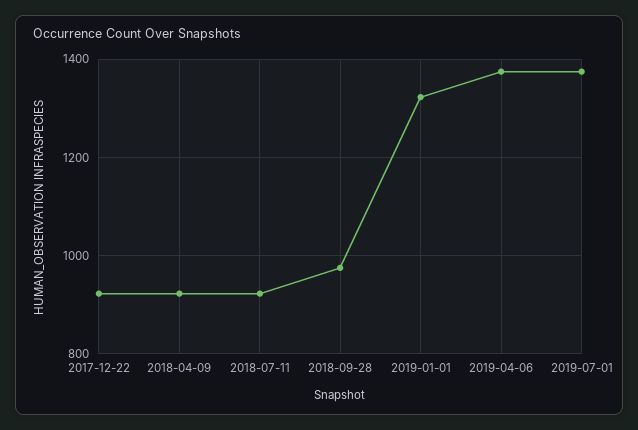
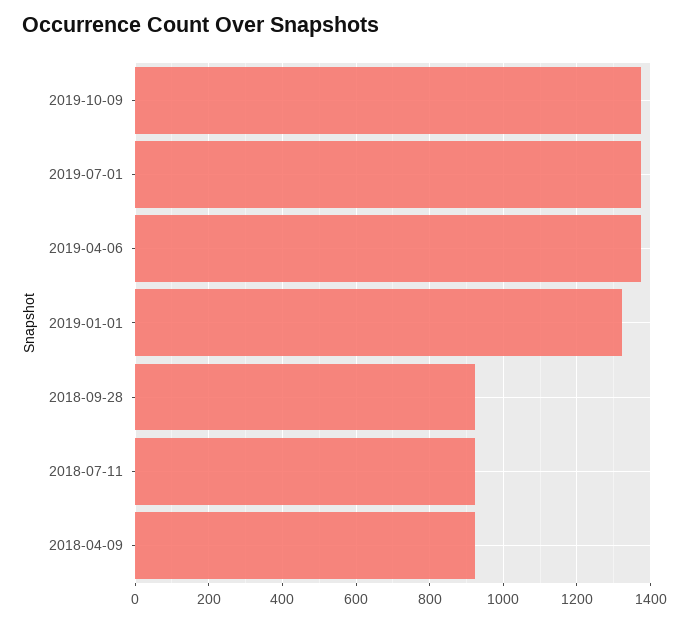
2017-12-22: 920 -> none
2018-09-28: 980 -> 920
2019-10-09: none -> 1380

